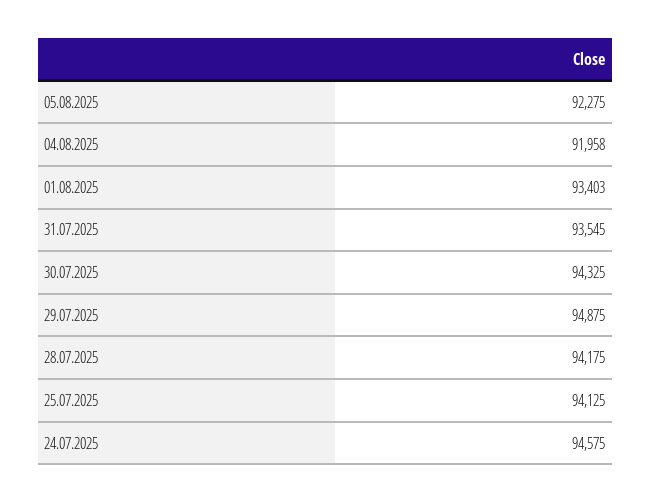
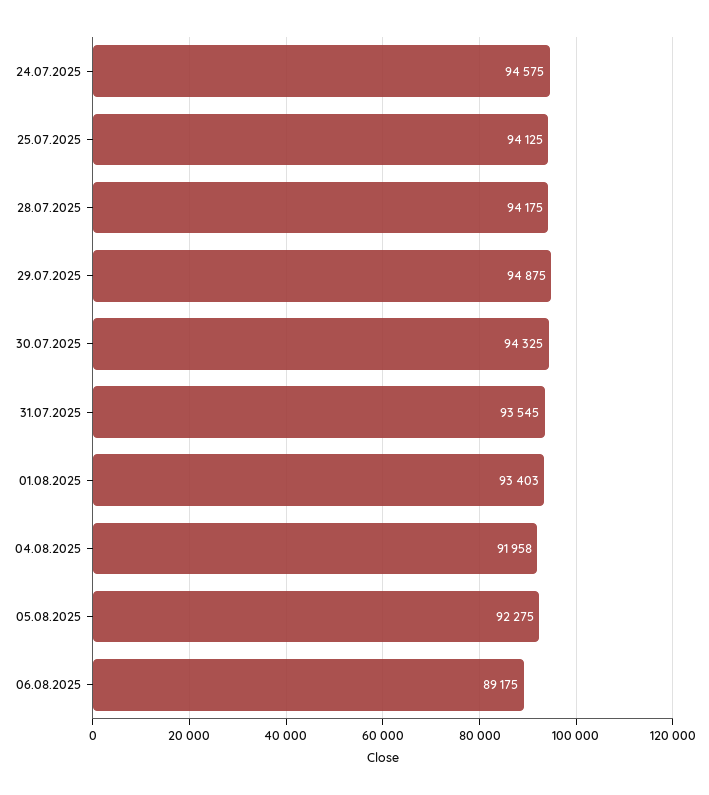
06.08.2025: none -> 89175

